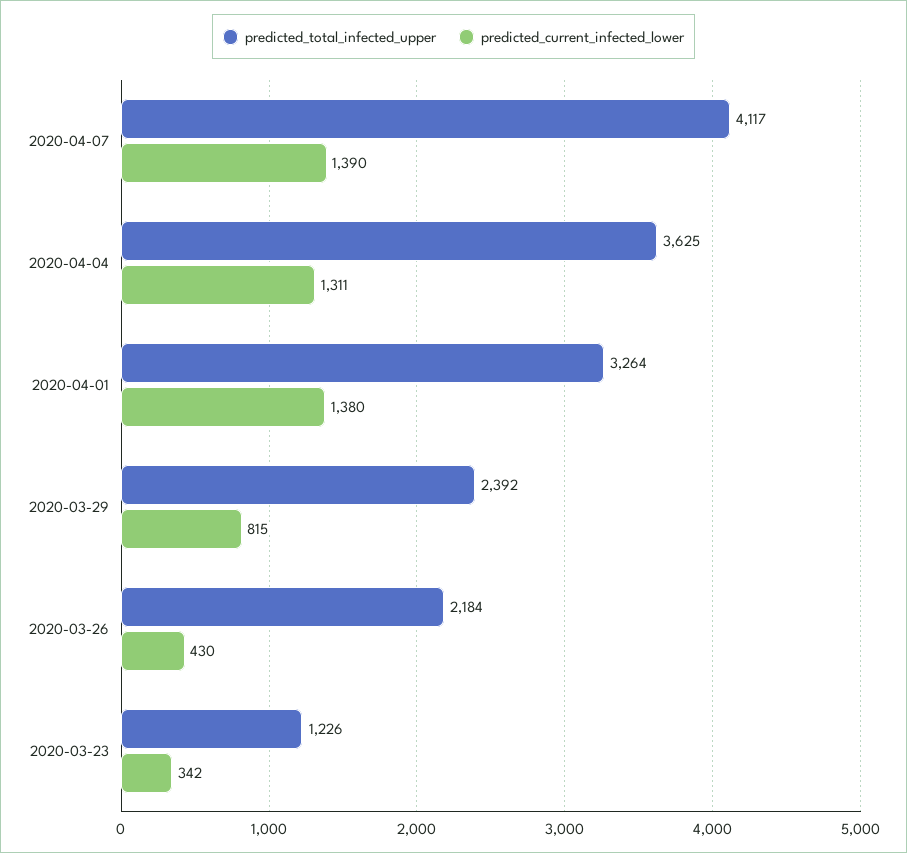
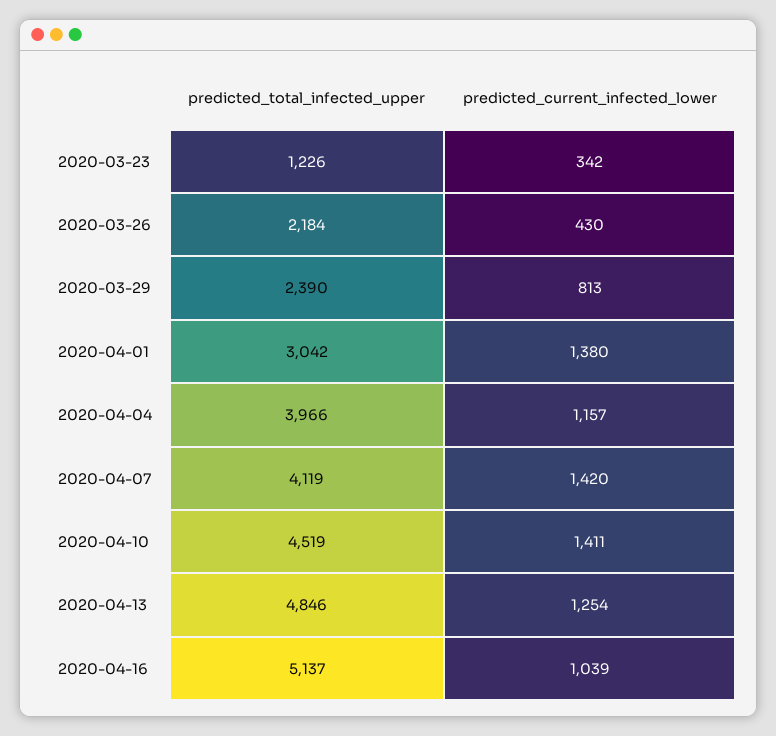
predicted_total_infected_upper, 2020-04-07: 4117 -> 4119
predicted_current_infected_lower, 2020-04-07: 1390 -> 1420
predicted_total_infected_upper, 2020-04-04: 3625 -> 3966
predicted_current_infected_lower, 2020-04-04: 1311 -> 1157
predicted_total_infected_upper, 2020-04-01: 3264 -> 3042
predicted_total_infected_upper, 2020-03-29: 2392 -> 2390
predicted_current_infected_lower, 2020-03-29: 815 -> 813
predicted_total_infected_upper, 2020-04-10: none -> 4519
predicted_current_infected_lower, 2020-04-10: none -> 1411
predicted_total_infected_upper, 2020-04-13: none -> 4846
predicted_current_infected_lower, 2020-04-13: none -> 1254
predicted_total_infected_upper, 2020-04-16: none -> 5137
predicted_current_infected_lower, 2020-04-16: none -> 1039

